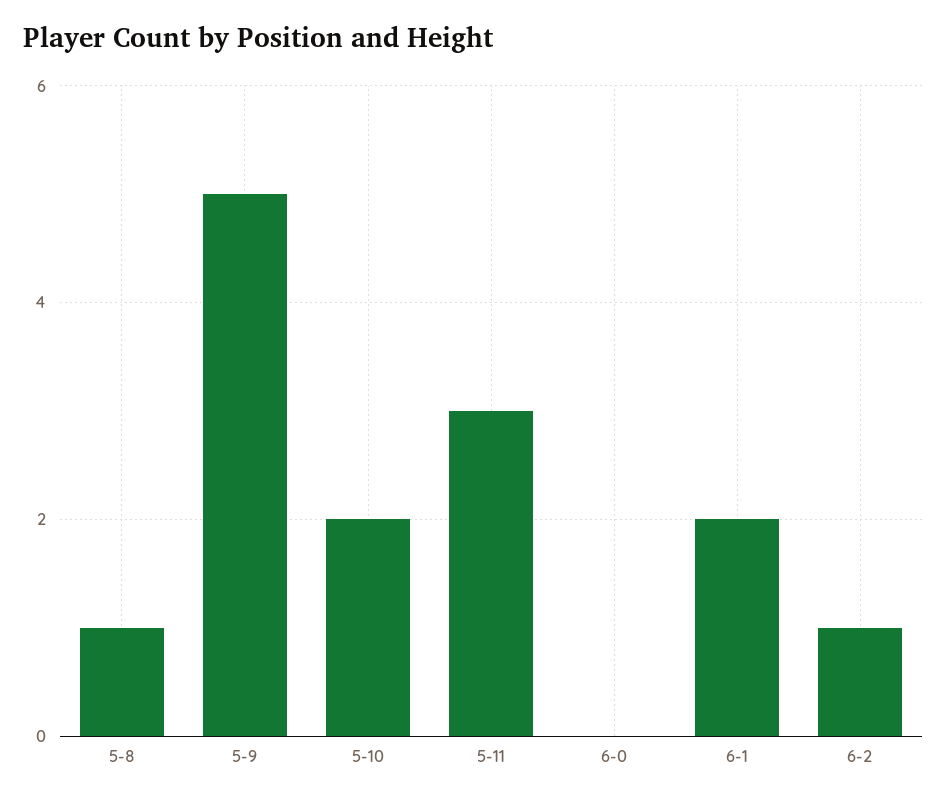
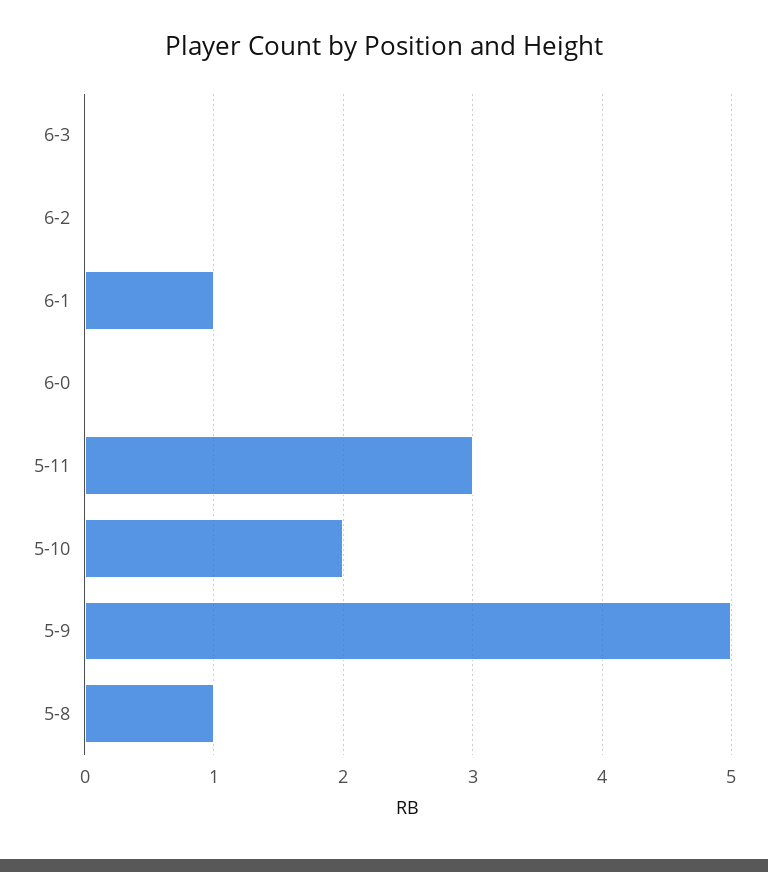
6-1: 2 -> 1
6-2: 1 -> 0
6-3: none -> 0

